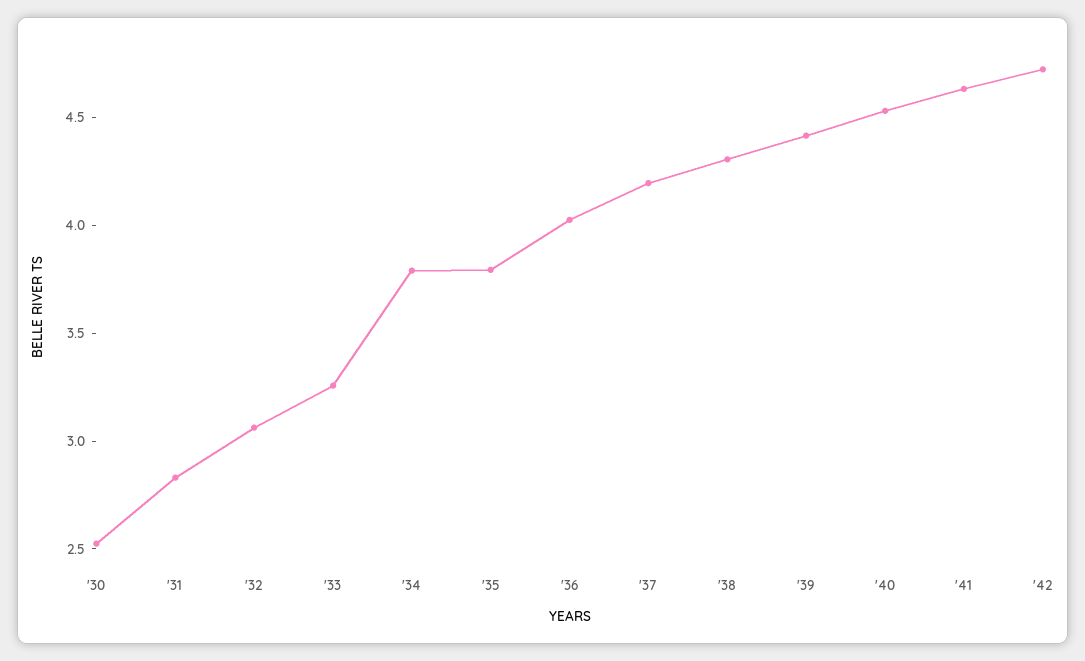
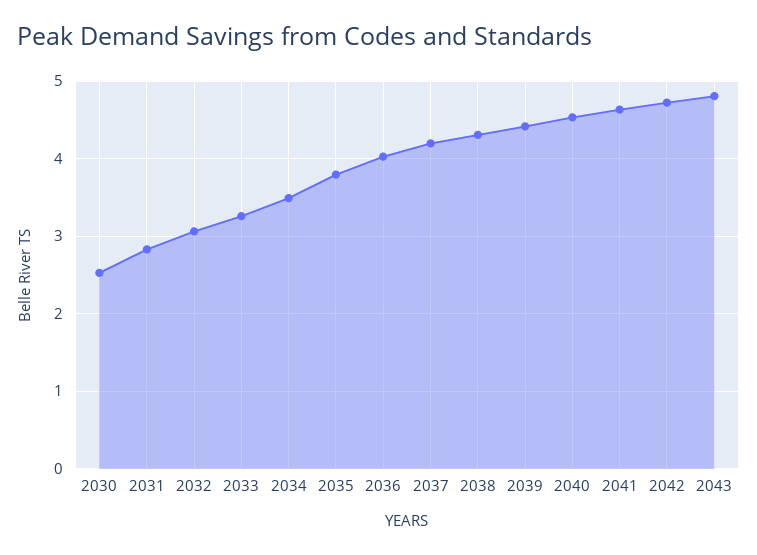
'34: 3.8 -> 3.5
2043: none -> 4.8

